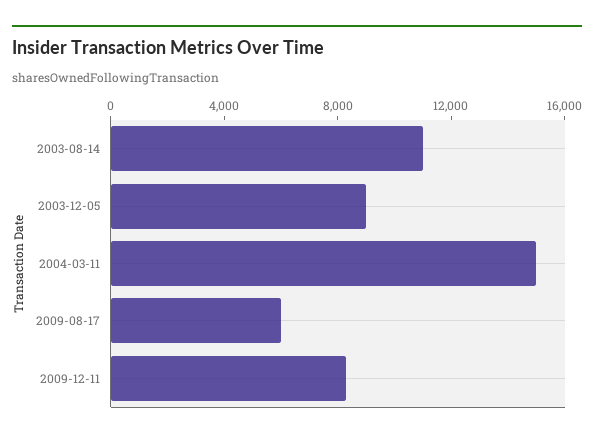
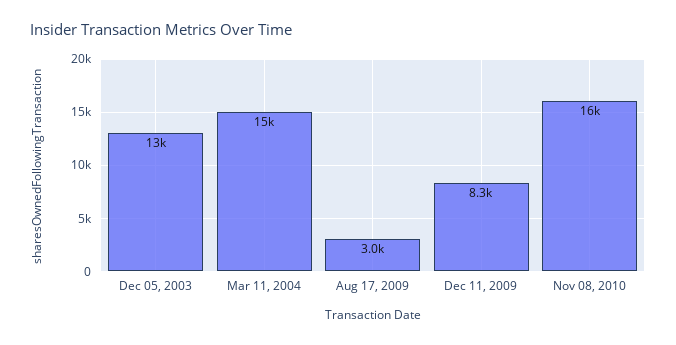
2003-08-14: 11000 -> none
2003-12-05: 9000 -> 13000
2009-08-17: 6000 -> 3000
Nov 08, 2010: none -> 16000

